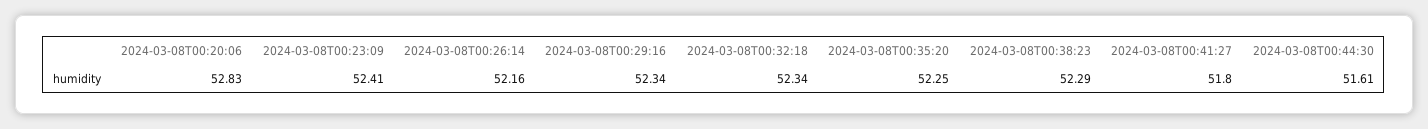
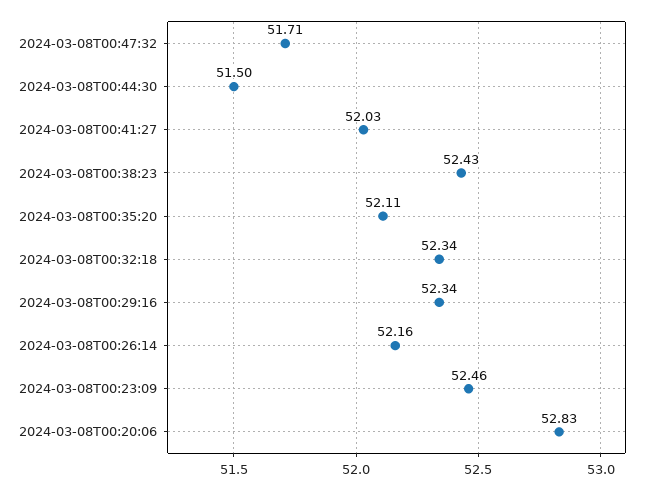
2024-03-08T00:23:09: 52.41 -> 52.46
2024-03-08T00:35:20: 52.25 -> 52.11
2024-03-08T00:38:23: 52.29 -> 52.43
2024-03-08T00:41:27: 51.8 -> 52.03
2024-03-08T00:44:30: 51.61 -> 51.5
2024-03-08T00:47:32: none -> 51.71

